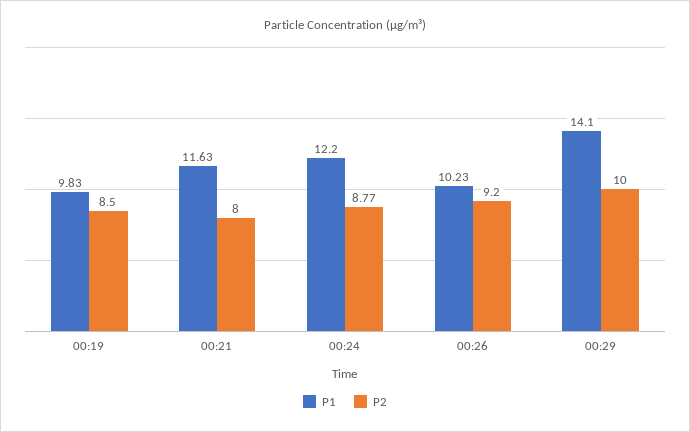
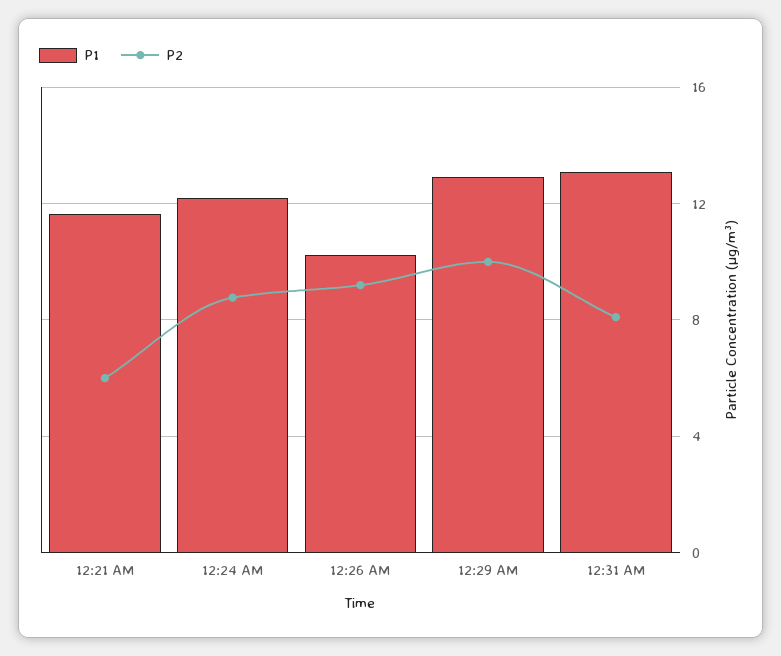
P1, 00:19: 9.83 -> none
P2, 00:19: 8.5 -> none
P2, 00:21: 8 -> 6
P1, 00:29: 14.1 -> 13
P1, 12:31 AM: none -> 13
P2, 12:31 AM: none -> 8

